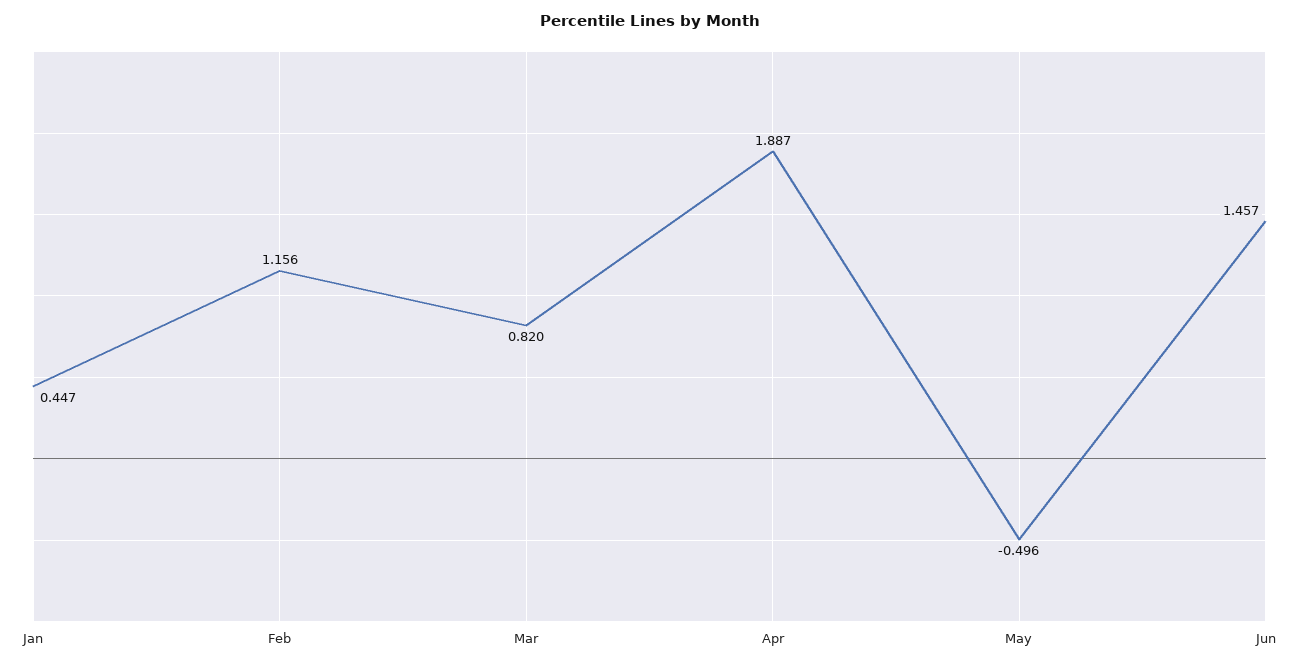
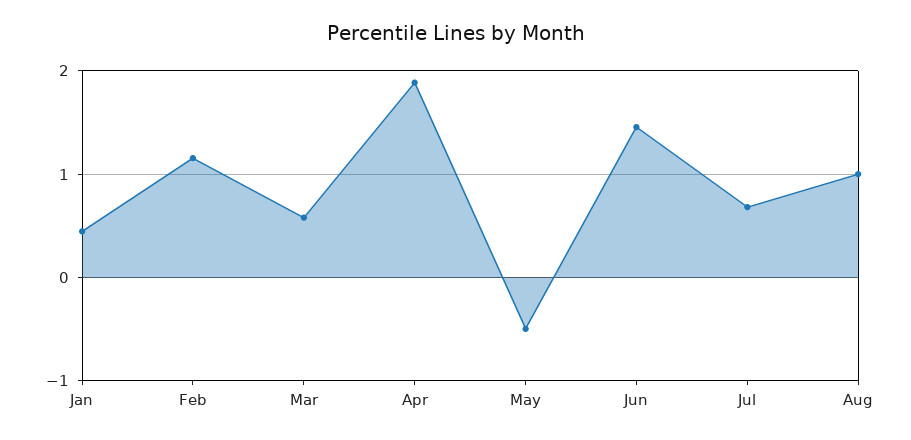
Mar: 0.82 -> 0.6
Jul: none -> 0.7
Aug: none -> 1

